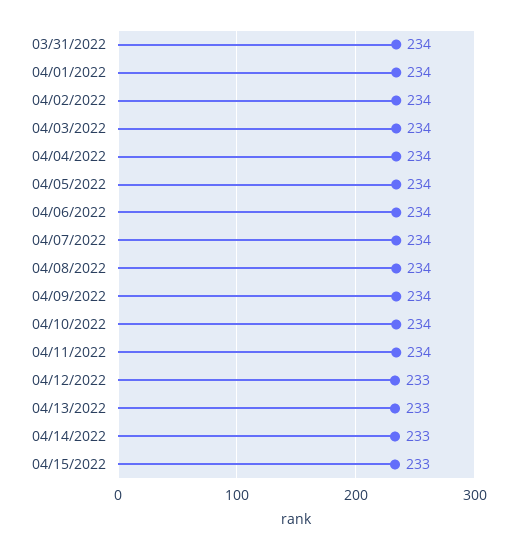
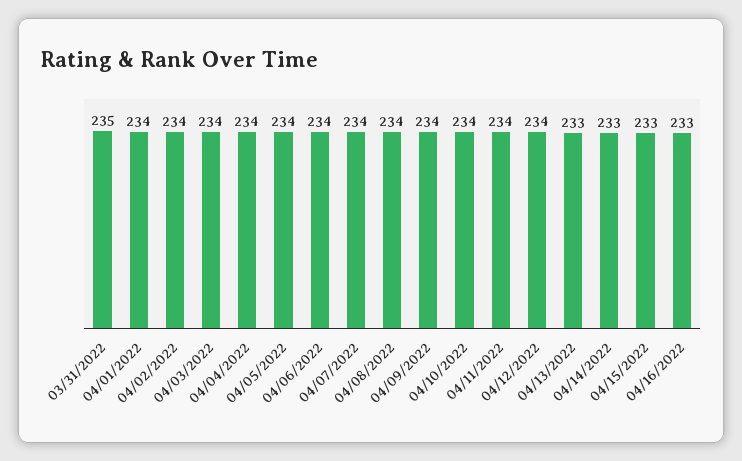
03/31/2022: 234 -> 235
04/12/2022: 233 -> 234
04/16/2022: none -> 233

